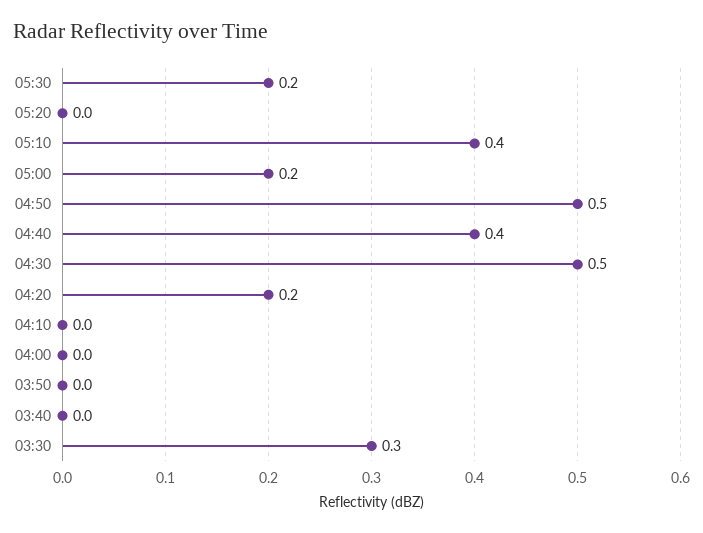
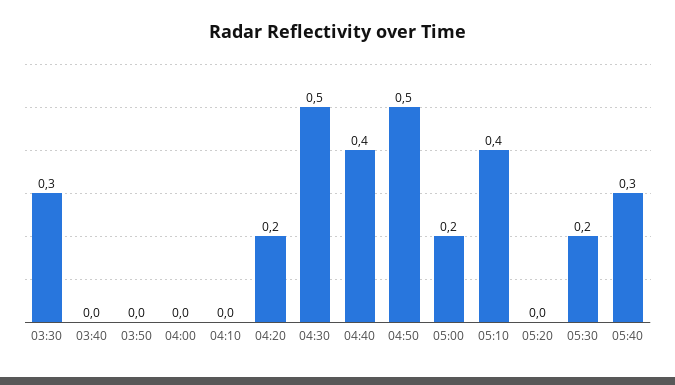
05:40: none -> 0.3

